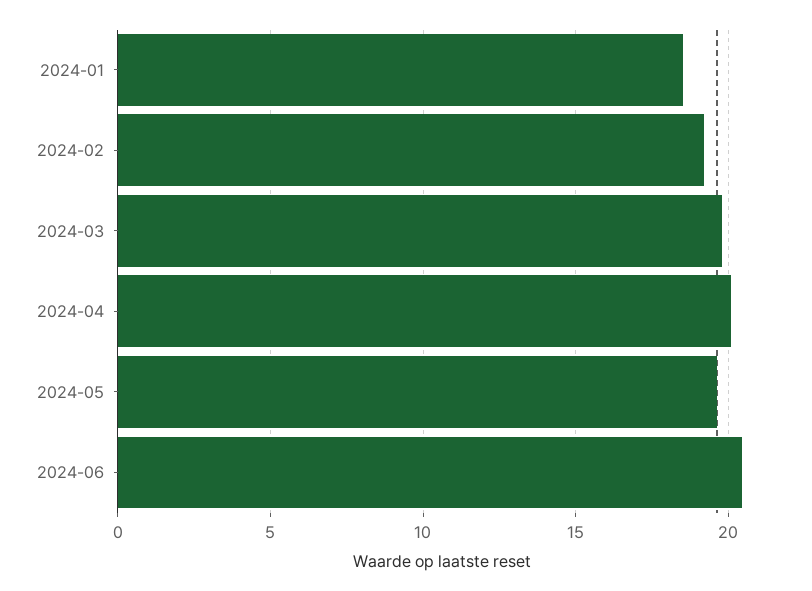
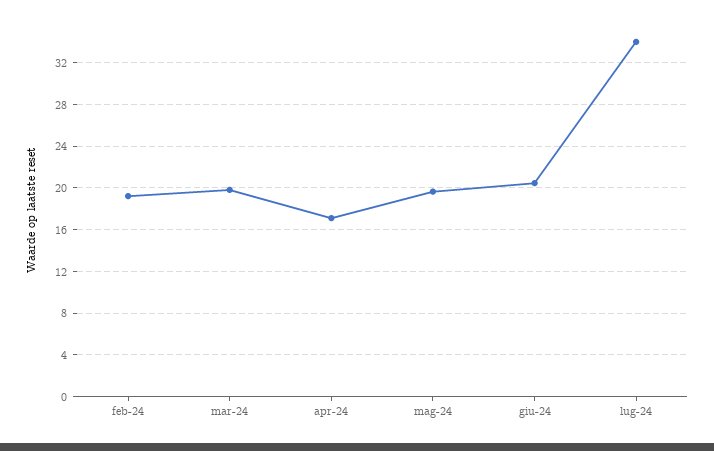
2024-01: 18.5 -> none
2024-04: 20 -> 17
lug-24: none -> 34

